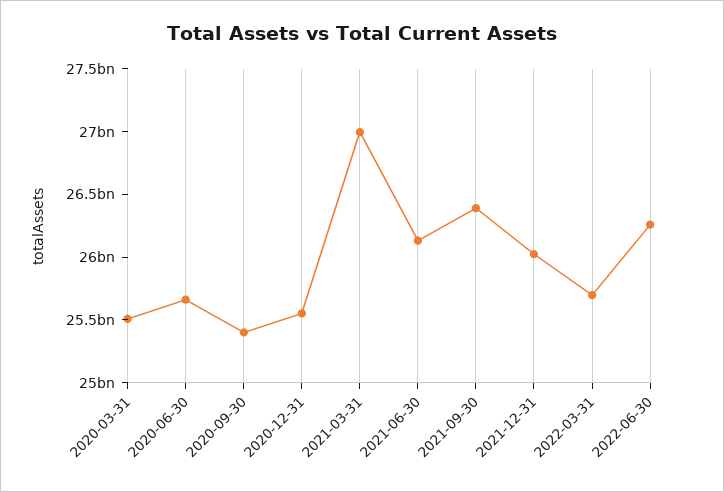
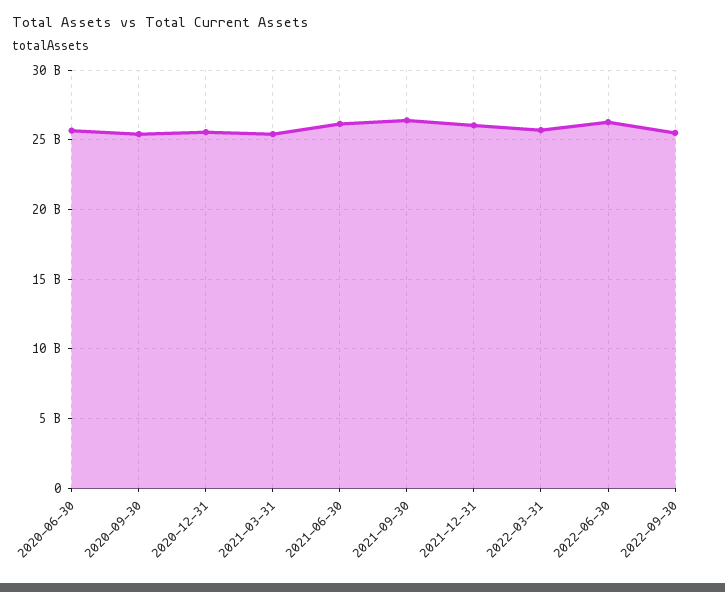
2020-03-31: 25500000000 -> none
2021-03-31: 27000000000 -> 25500000000
2022-09-30: none -> 25500000000

